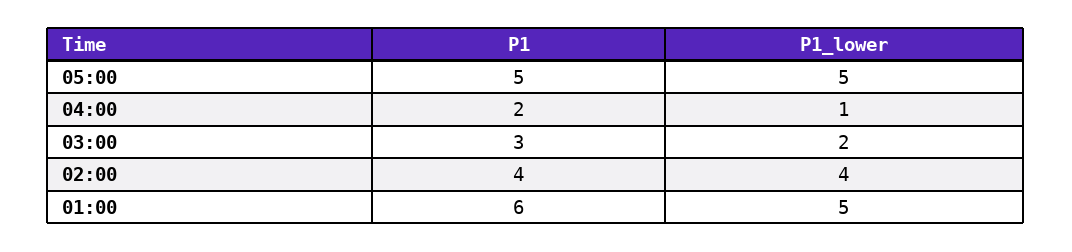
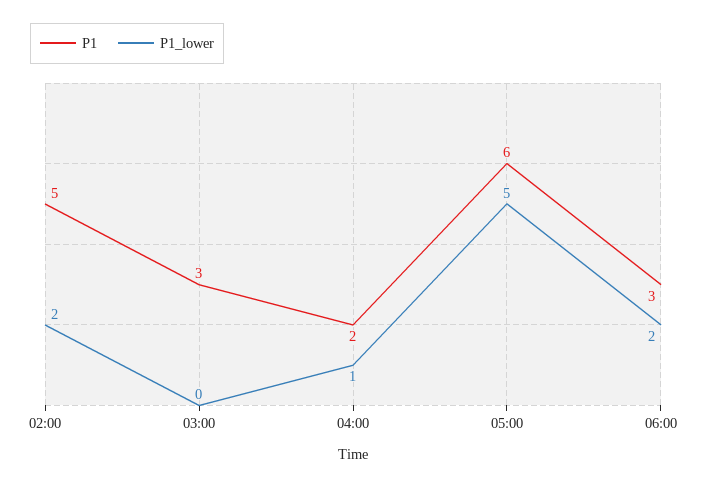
P1, 05:00: 5 -> 6
P1_lower, 03:00: 2 -> 0
P1, 02:00: 4 -> 5
P1_lower, 02:00: 4 -> 2
P1, 01:00: 6 -> none
P1_lower, 01:00: 5 -> none
P1, 06:00: none -> 3
P1_lower, 06:00: none -> 2

